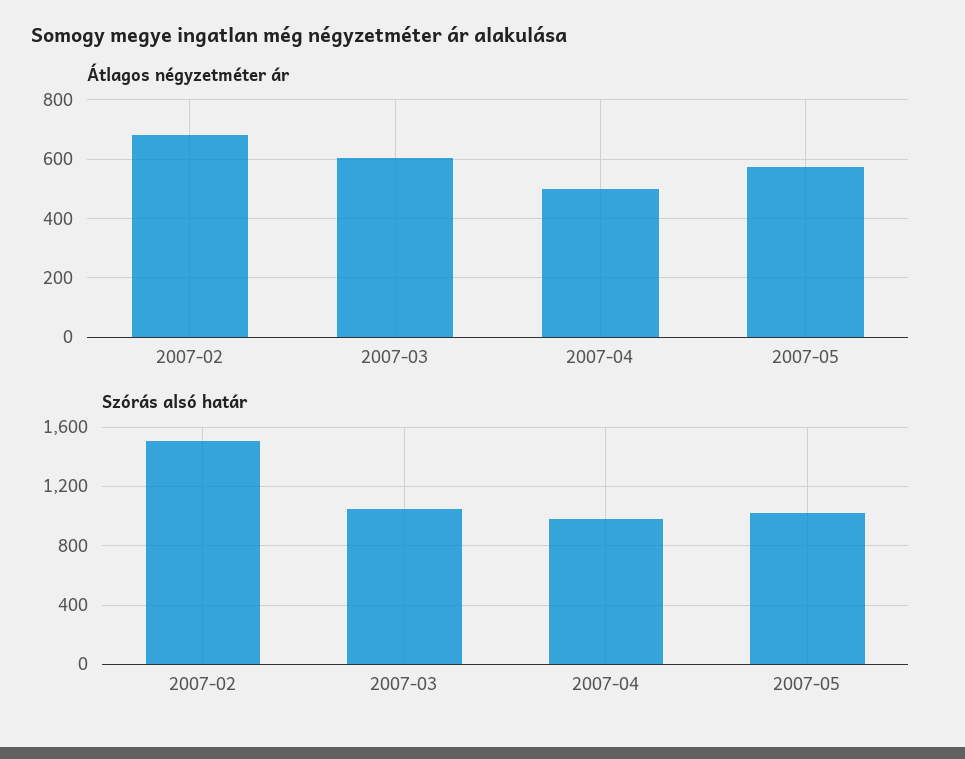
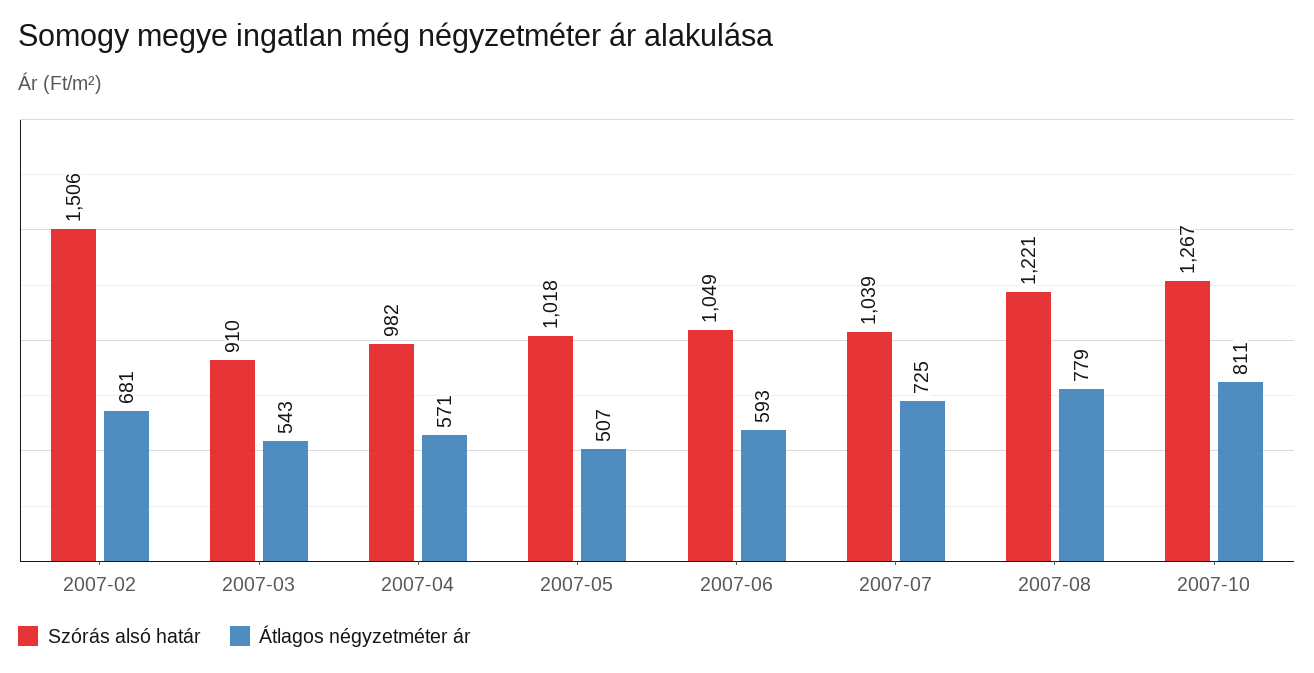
Átlagos négyzetméter ár, 2007-03: 600 -> 543
Átlagos négyzetméter ár, 2007-04: 500 -> 571
Átlagos négyzetméter ár, 2007-05: 575 -> 507
Szórás alsó határ, 2007-03: 1050 -> 910
Szórás alsó határ, 2007-06: none -> 1049
Átlagos négyzetméter ár, 2007-06: none -> 593
Szórás alsó határ, 2007-07: none -> 1039
Átlagos négyzetméter ár, 2007-07: none -> 725
Szórás alsó határ, 2007-08: none -> 1221
Átlagos négyzetméter ár, 2007-08: none -> 779
Szórás alsó határ, 2007-10: none -> 1267
Átlagos négyzetméter ár, 2007-10: none -> 811

